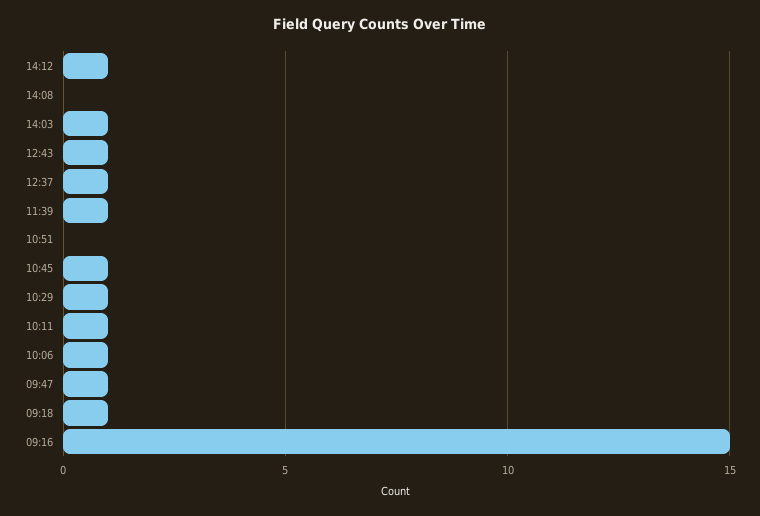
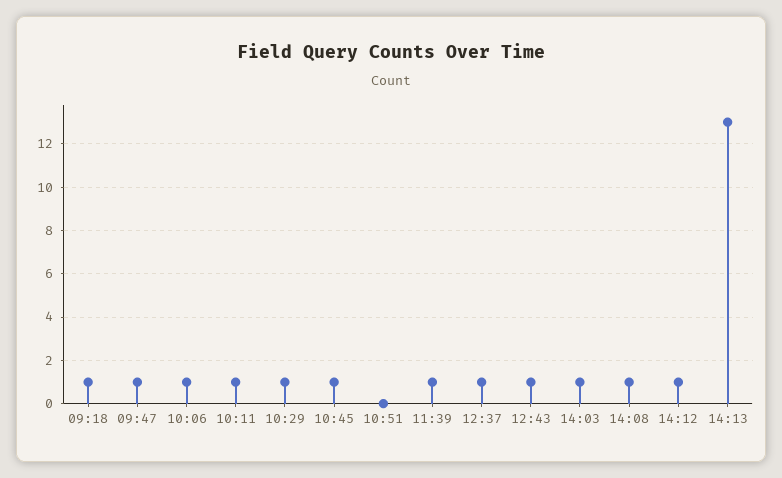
14:08: 0 -> 1
09:16: 15 -> none
14:13: none -> 13

